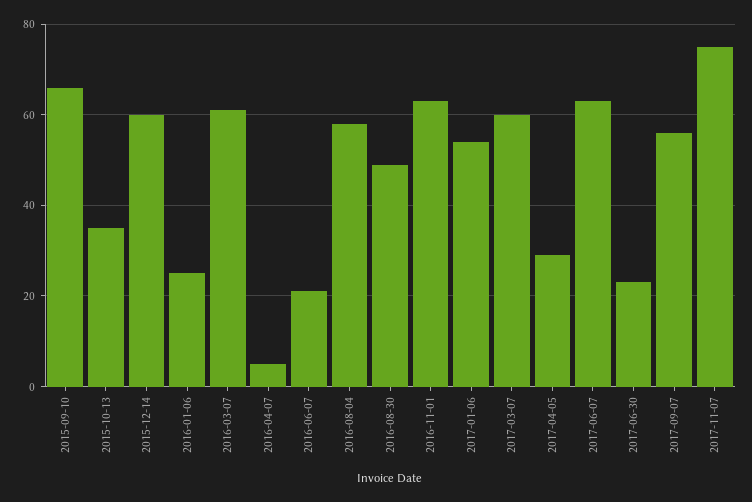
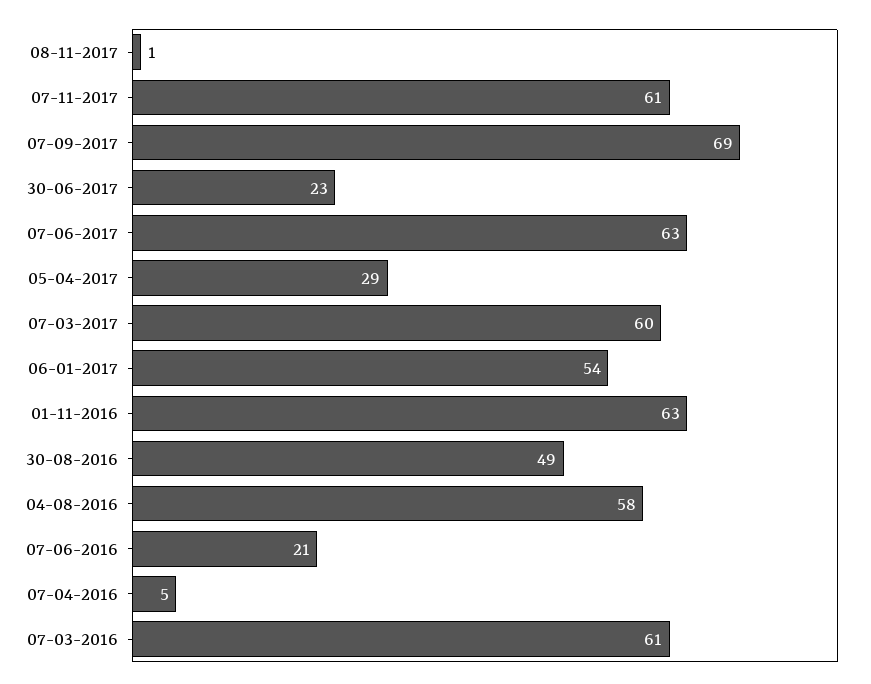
2015-09-10: 65 -> none
2015-10-13: 35 -> none
2015-12-14: 60 -> none
2016-01-06: 25 -> none
2017-09-07: 55 -> 69
2017-11-07: 75 -> 61
08-11-2017: none -> 1

